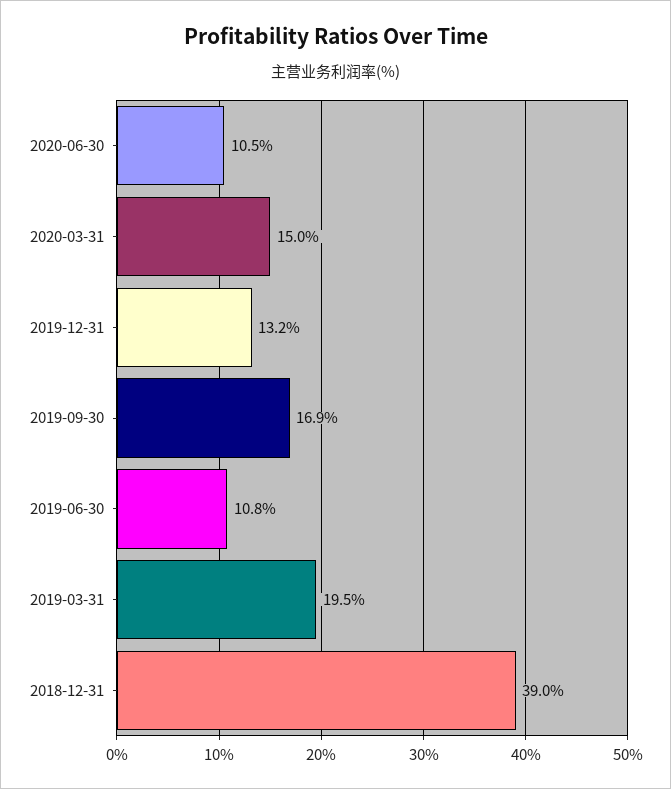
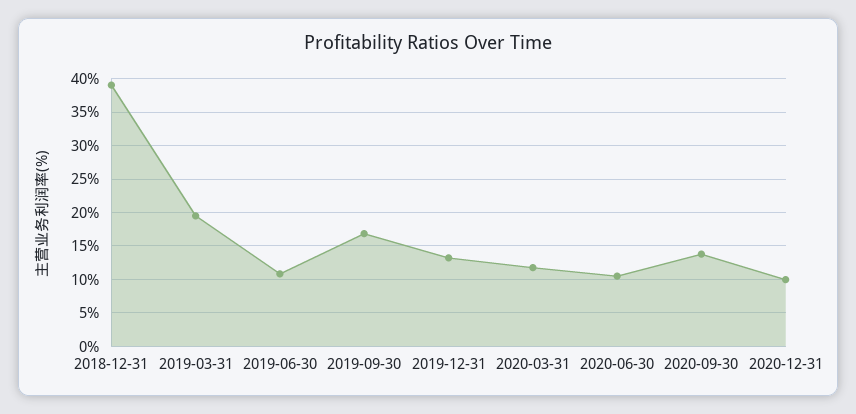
2020-03-31: 15 -> 12
2020-09-30: none -> 14
2020-12-31: none -> 10

